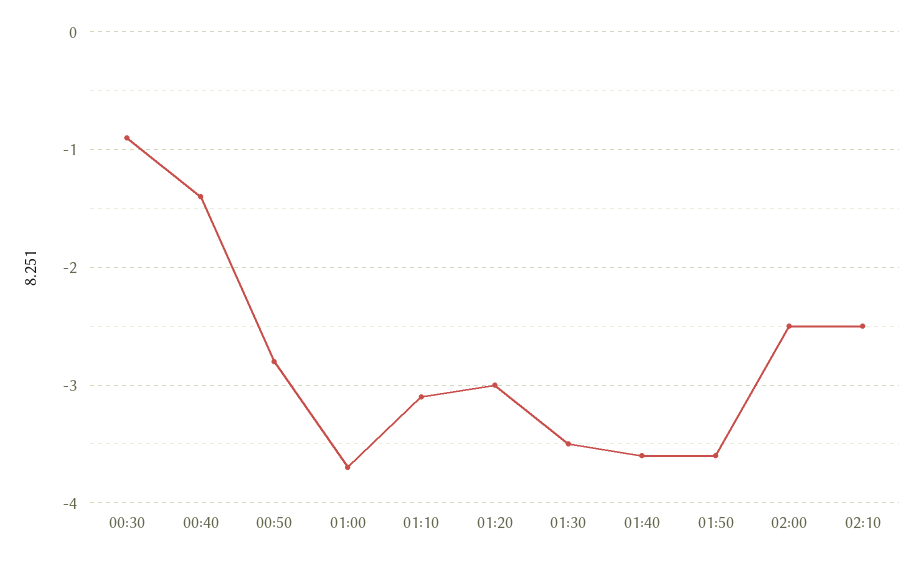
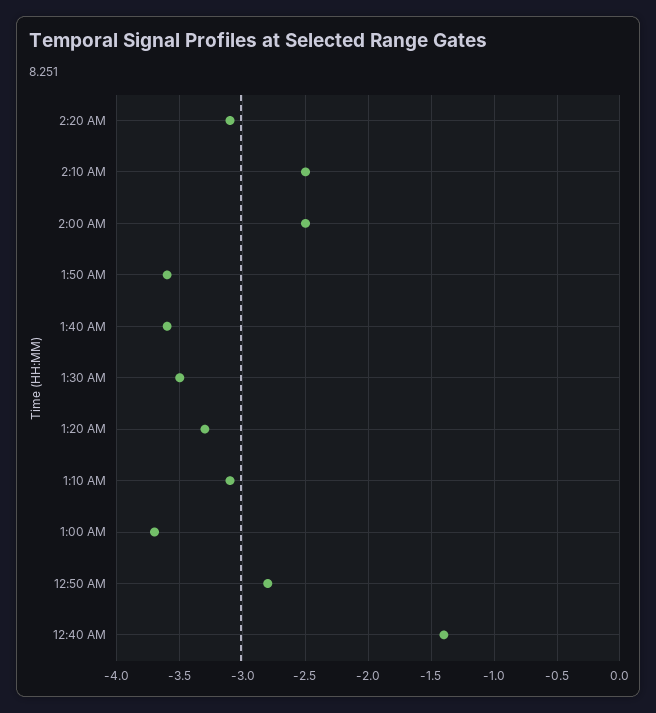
00:30: -0.9 -> none
01:20: -3 -> -3.3
2:20 AM: none -> -3.1

